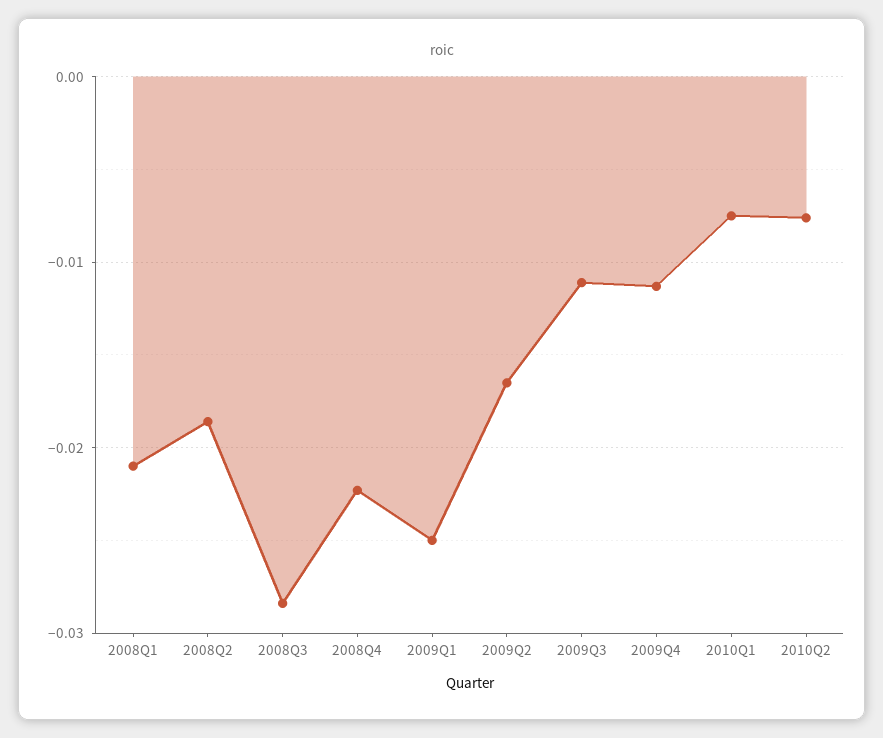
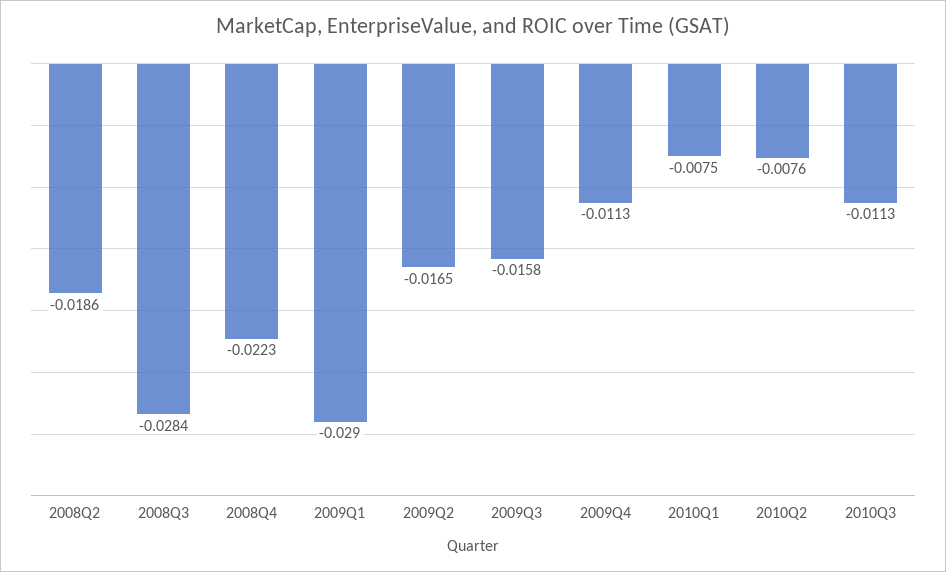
2008Q1: -0.021 -> none
2009Q1: -0.025 -> -0.029
2009Q3: -0.011 -> -0.0158
2010Q3: none -> -0.0113

